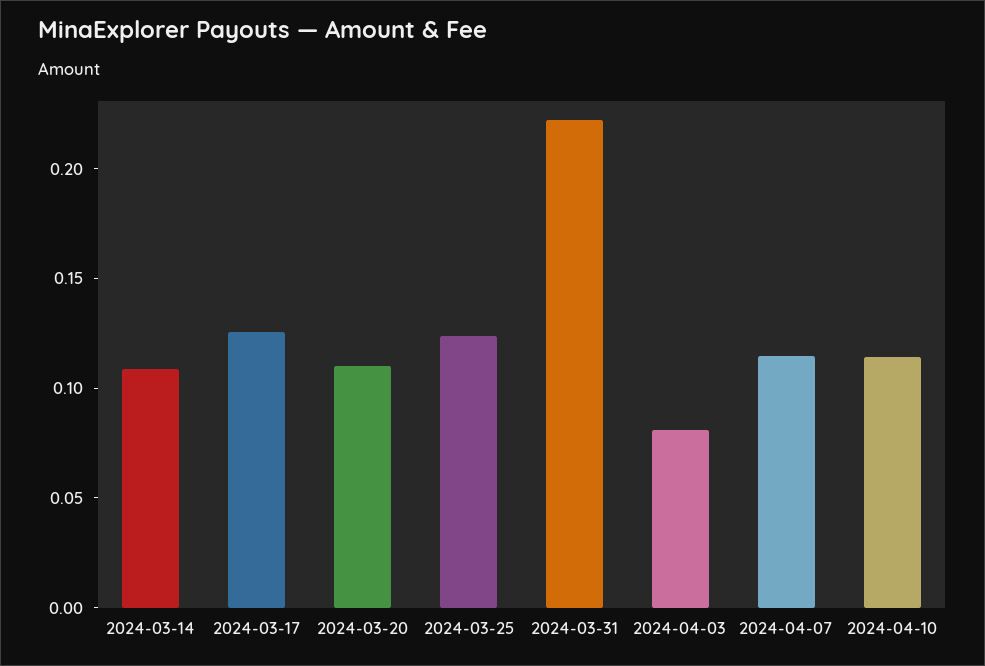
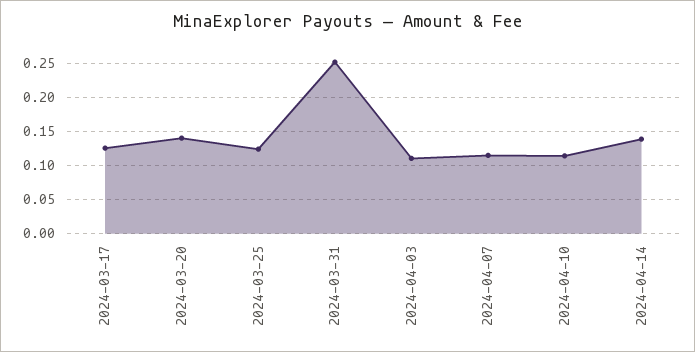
2024-03-14: 0.11 -> none
2024-03-20: 0.11 -> 0.14
2024-03-31: 0.22 -> 0.25
2024-04-03: 0.08 -> 0.11
2024-04-14: none -> 0.14

